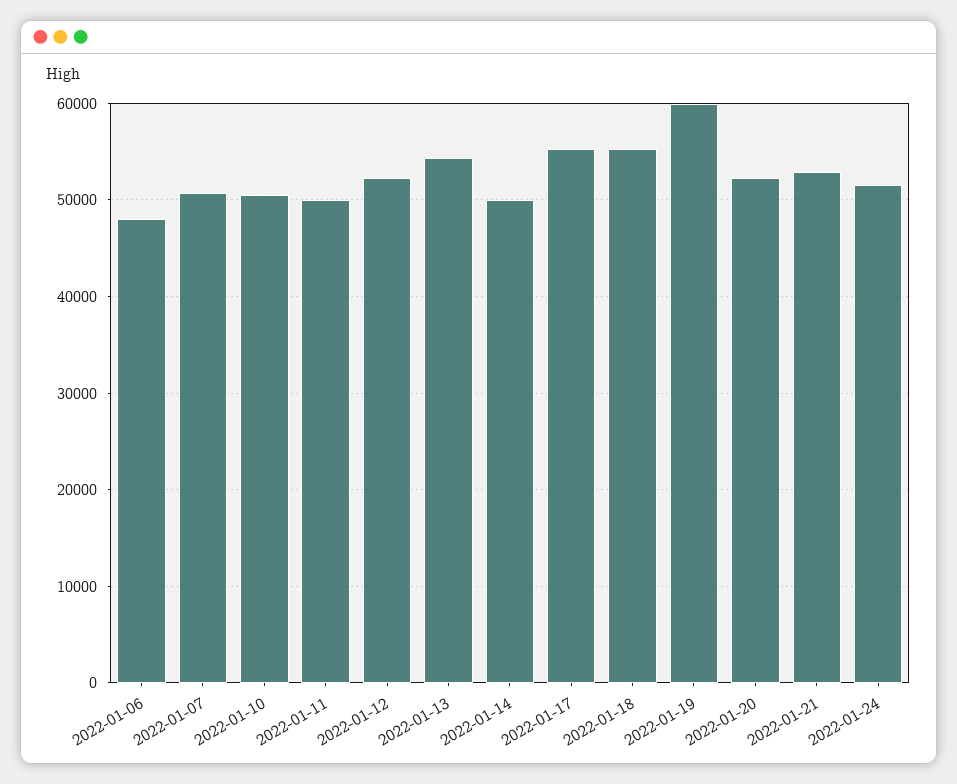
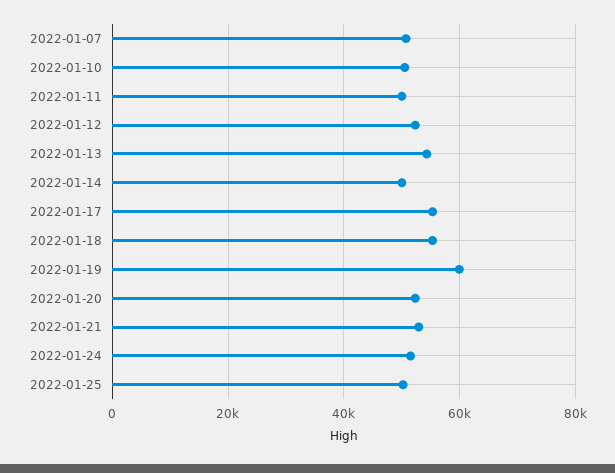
2022-01-06: 48000 -> none
2022-01-25: none -> 50000

